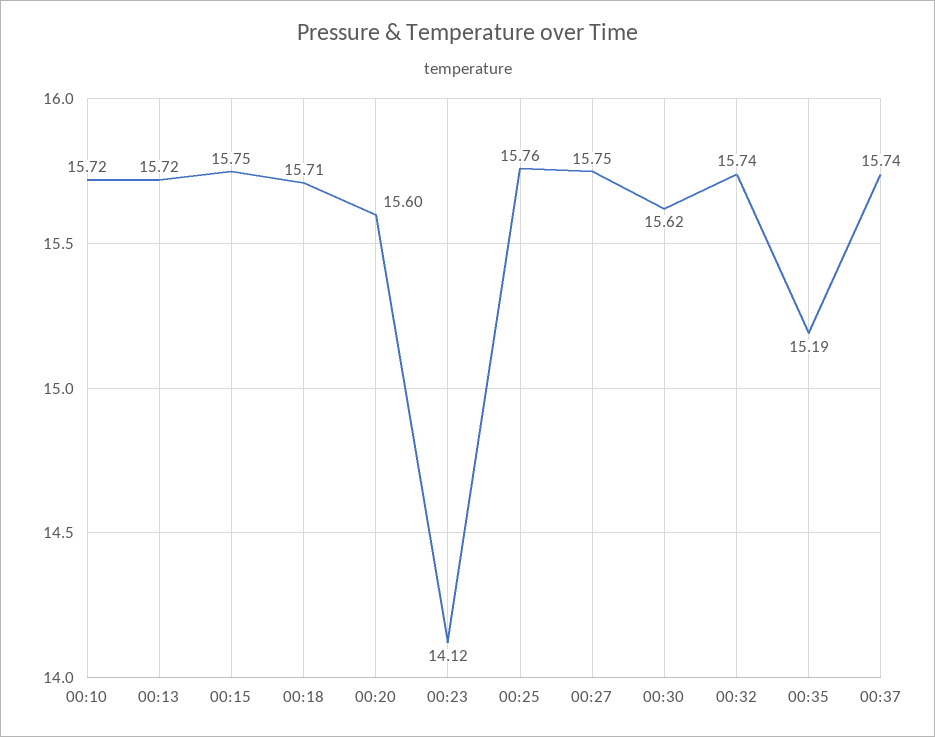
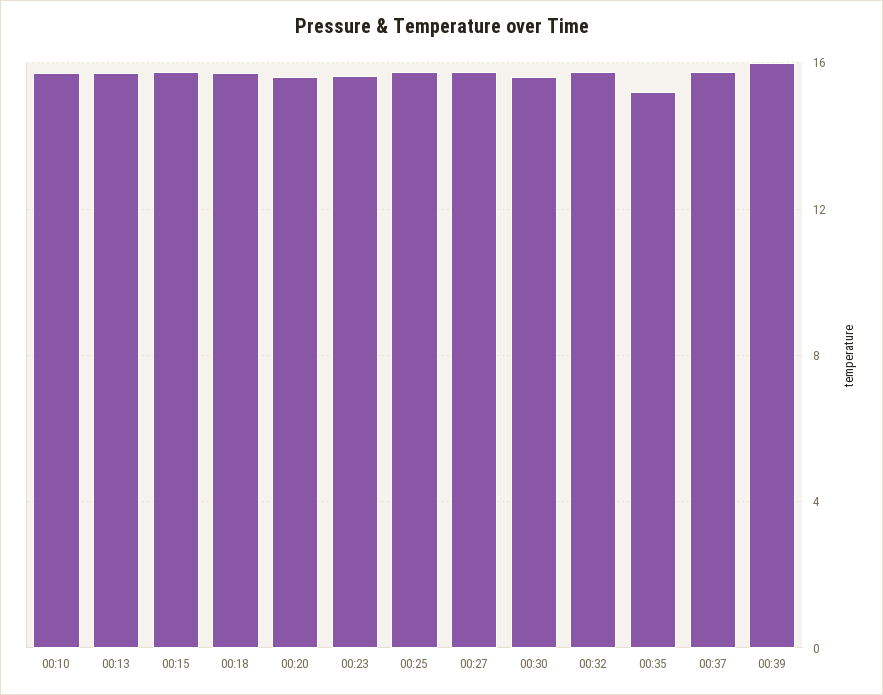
00:23: 14.12 -> 15.5
00:39: none -> 16

